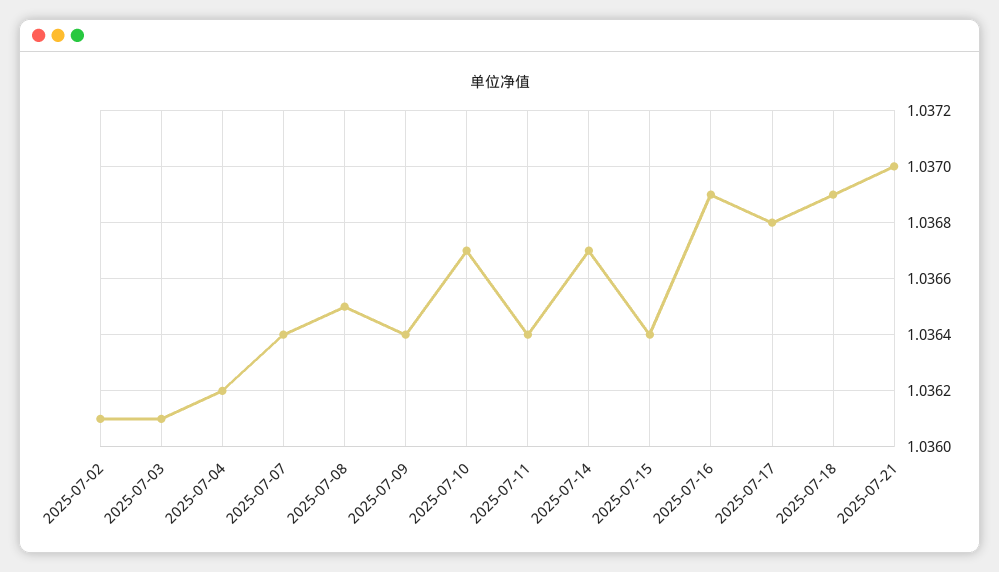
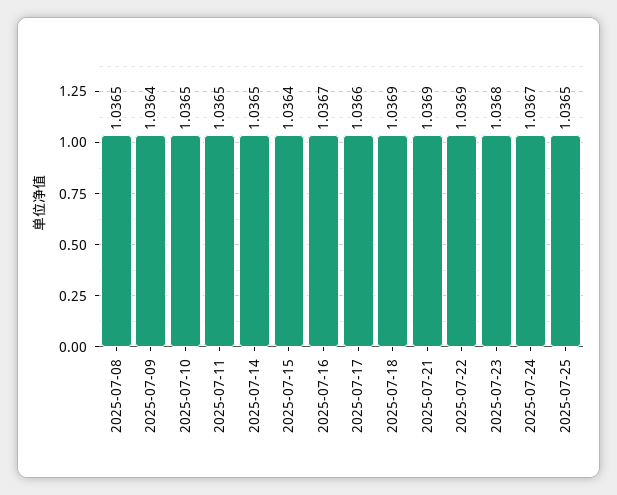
2025-07-02: 1.0361 -> none
2025-07-03: 1.0361 -> none
2025-07-04: 1.0362 -> none
2025-07-07: 1.0364 -> none
2025-07-10: 1.0367 -> 1.0365
2025-07-11: 1.0364 -> 1.0365
2025-07-14: 1.0367 -> 1.0365
2025-07-16: 1.0369 -> 1.0367
2025-07-17: 1.0368 -> 1.0366
2025-07-21: 1.037 -> 1.0369
2025-07-22: none -> 1.0369
2025-07-23: none -> 1.0368
2025-07-24: none -> 1.0367
2025-07-25: none -> 1.0365

